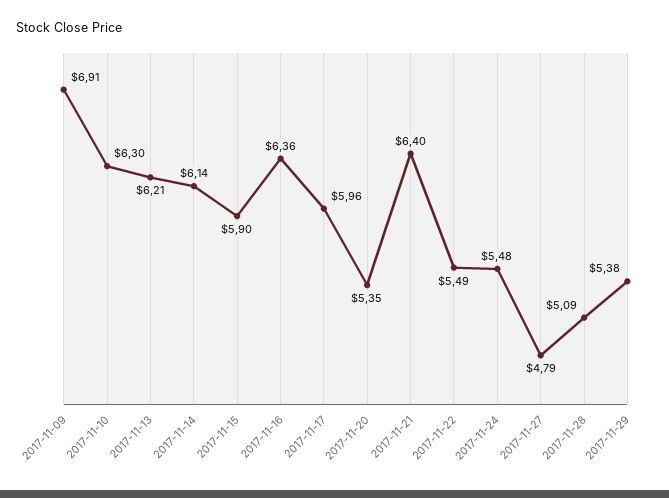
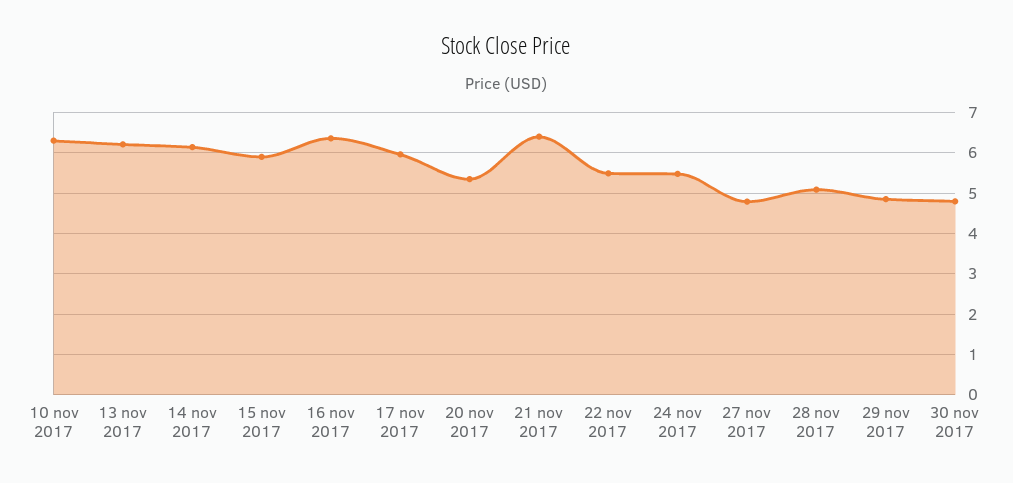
2017-11-09: 6.91 -> none
2017-11-29: 5.38 -> 4.8
30 nov 2017: none -> 4.8

